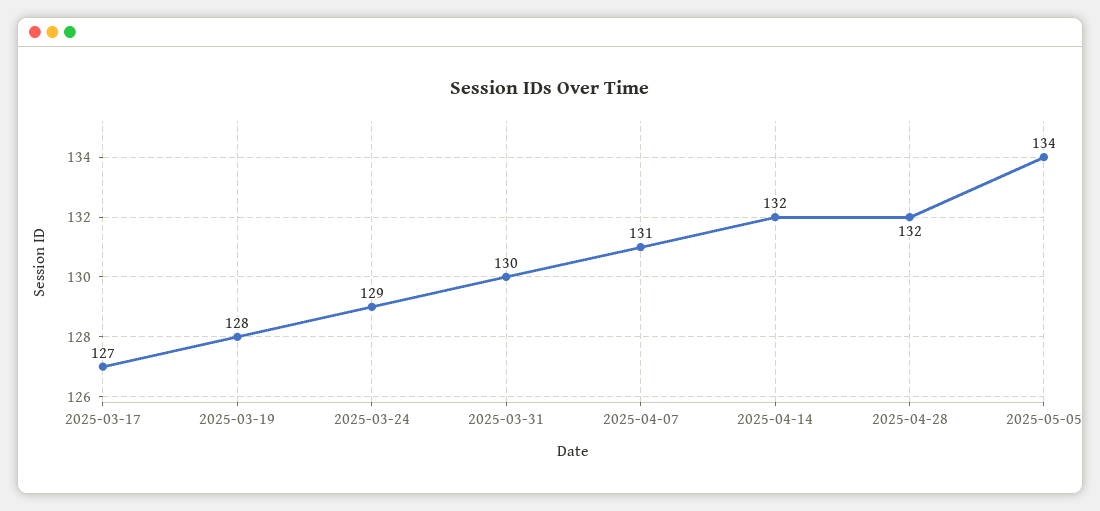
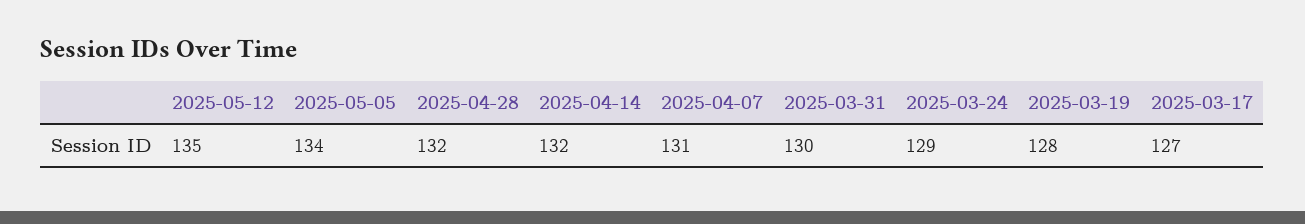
2025-05-12: none -> 135

